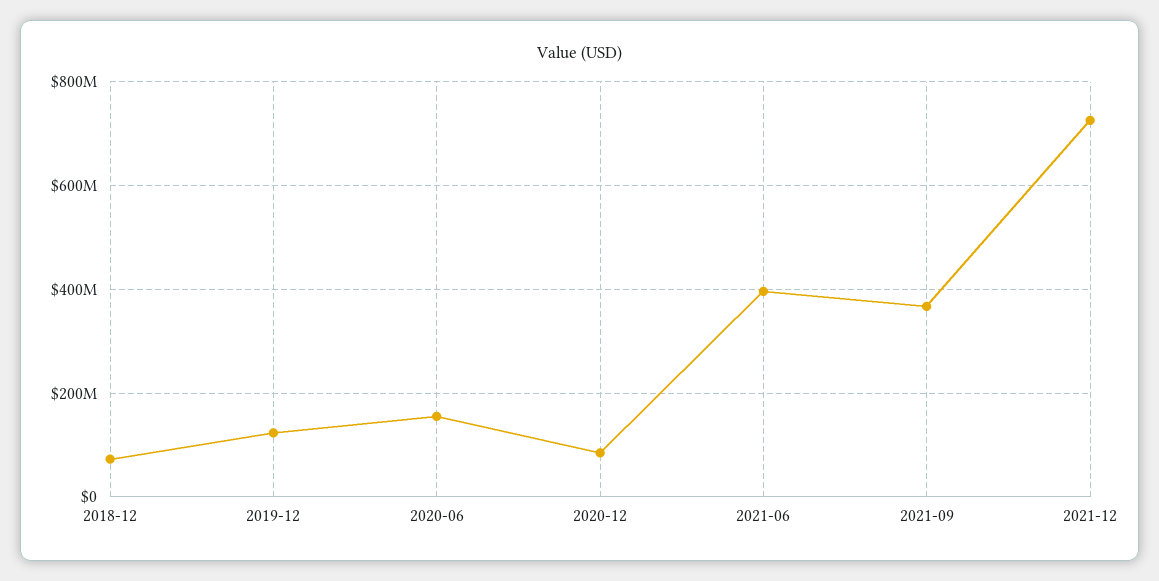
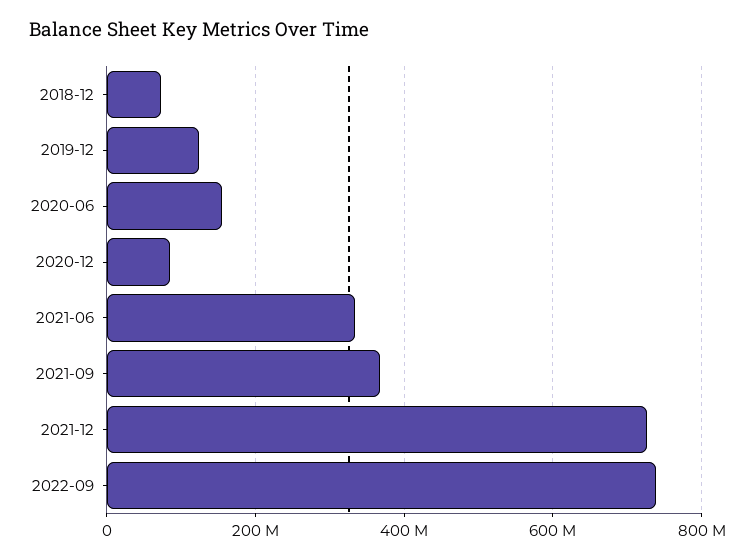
2021-06: 400000000 -> 340000000
2022-09: none -> 740000000

